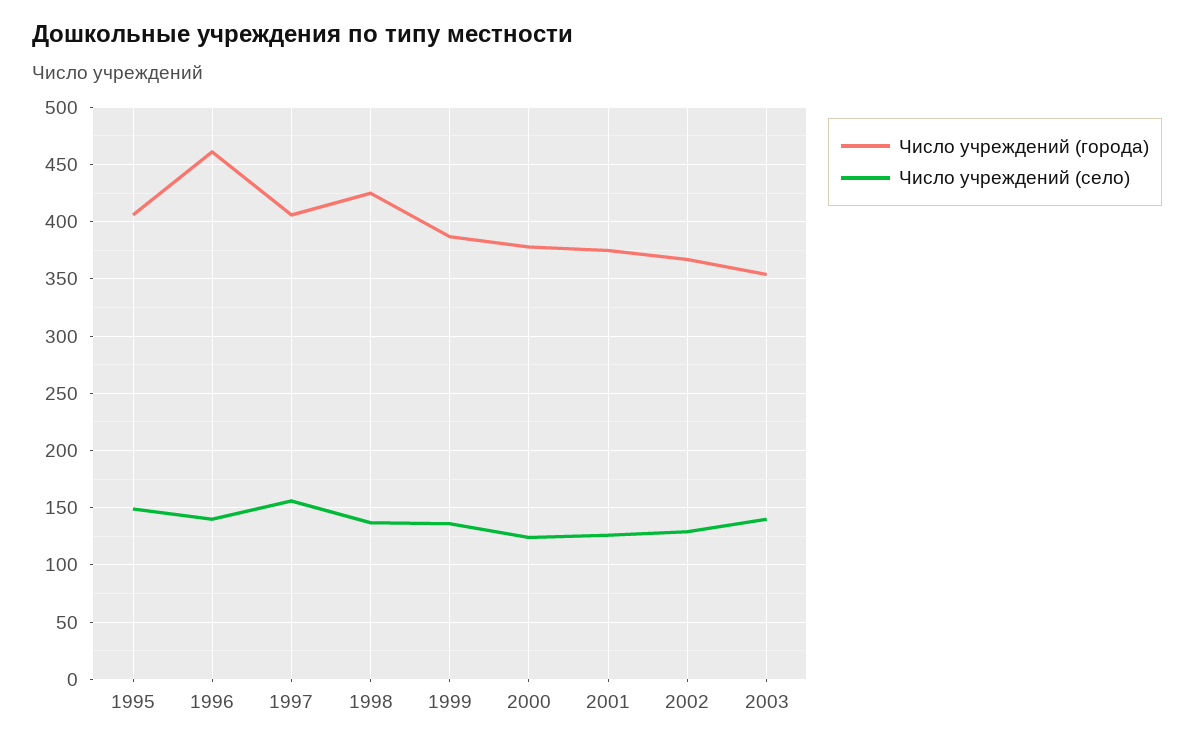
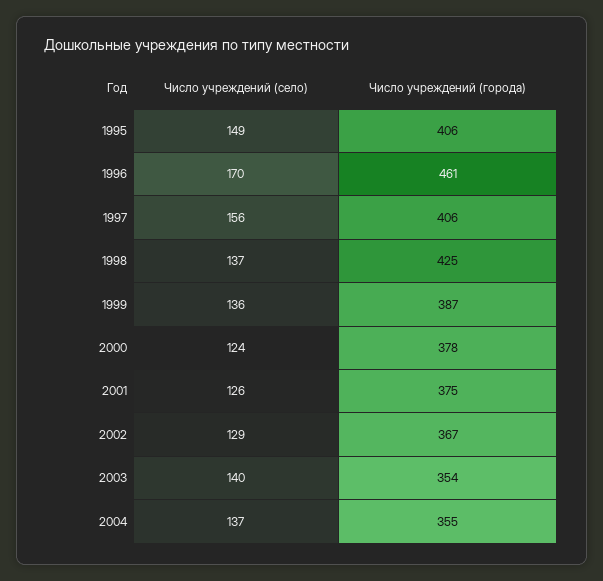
Число учреждений (село), 1996: 140 -> 170
Число учреждений (село), 2004: none -> 137
Число учреждений (города), 2004: none -> 355

